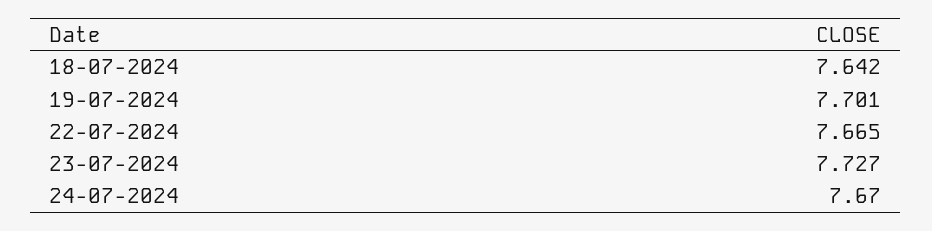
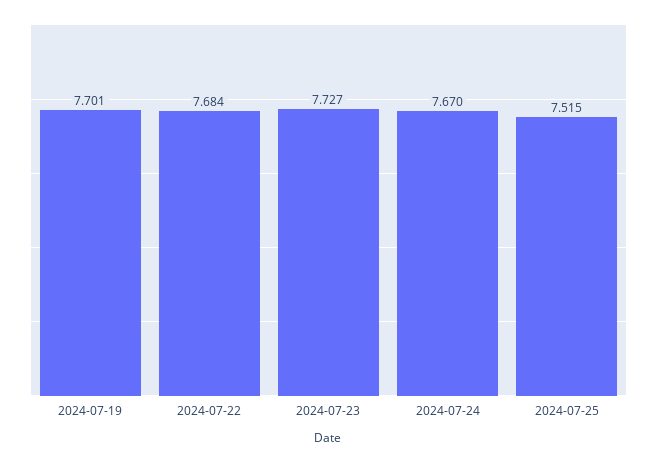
18-07-2024: 7.642 -> none
22-07-2024: 7.665 -> 7.684
2024-07-25: none -> 7.515

